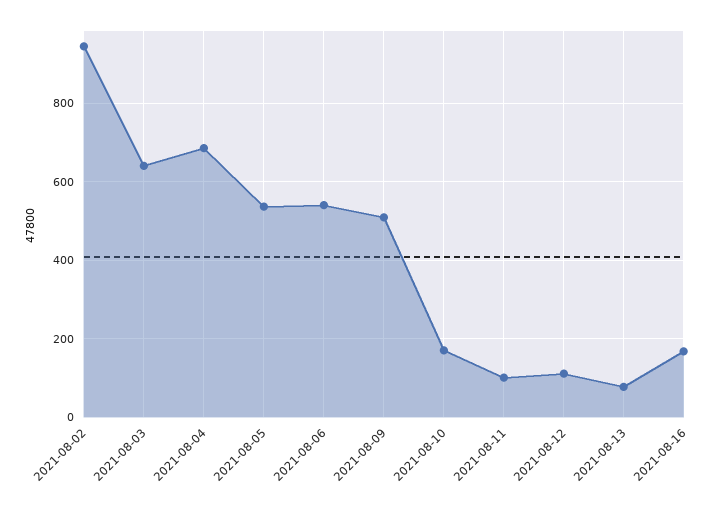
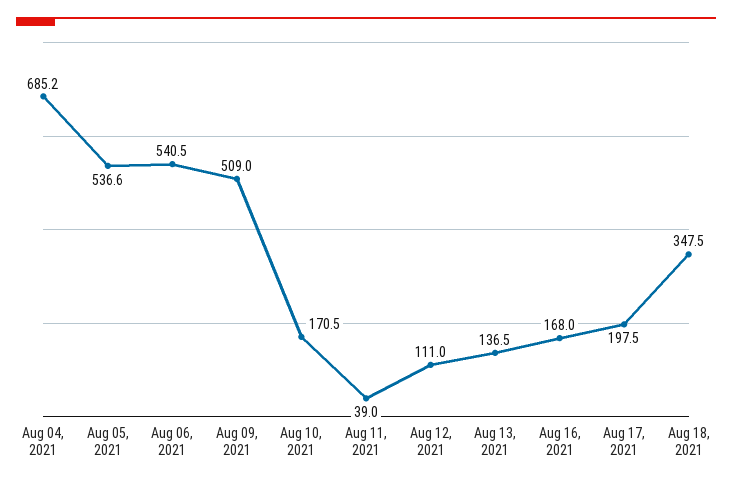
2021-08-02: 940 -> none
2021-08-03: 640 -> none
2021-08-11: 100 -> 39
2021-08-13: 80 -> 136.5
Aug 17, 2021: none -> 197.5
Aug 18, 2021: none -> 347.5

